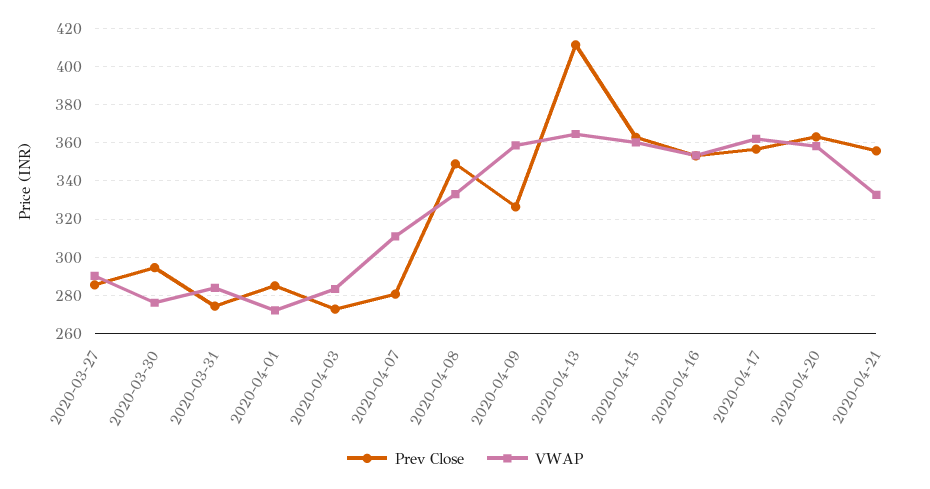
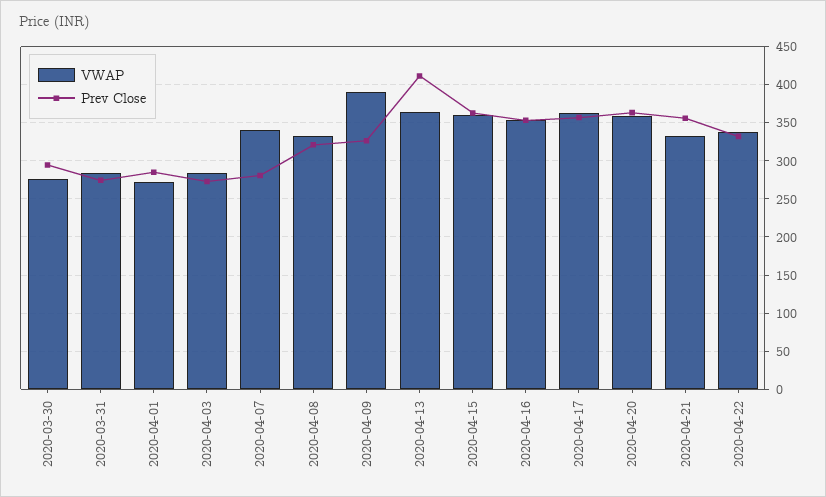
Prev Close, 2020-03-27: 285 -> none
VWAP, 2020-03-27: 290 -> none
VWAP, 2020-04-07: 310 -> 340
Prev Close, 2020-04-08: 350 -> 320
VWAP, 2020-04-09: 360 -> 390
VWAP, 2020-04-22: none -> 340
Prev Close, 2020-04-22: none -> 330

